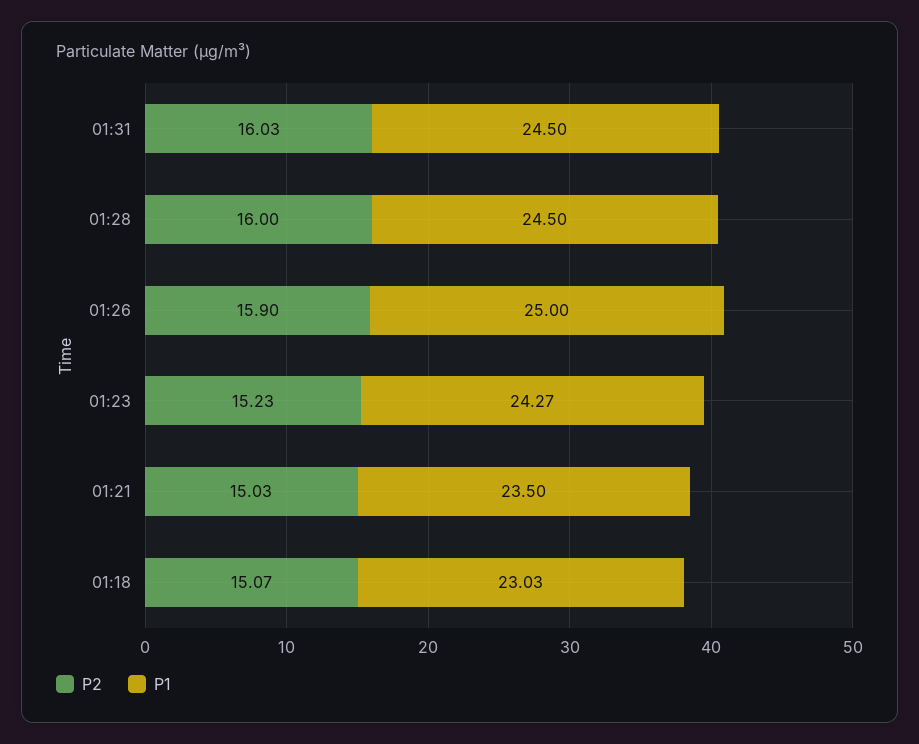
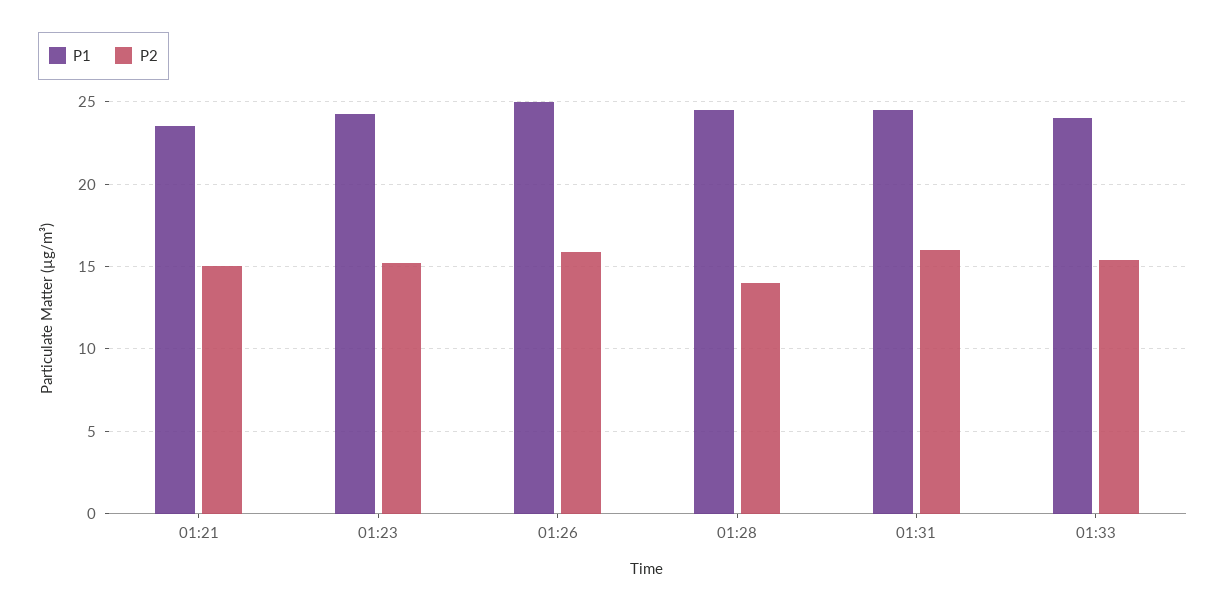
P2, 01:28: 16 -> 14
P2, 01:18: 15.07 -> none
P1, 01:18: 23.03 -> none
P1, 01:33: none -> 24
P2, 01:33: none -> 15.5

